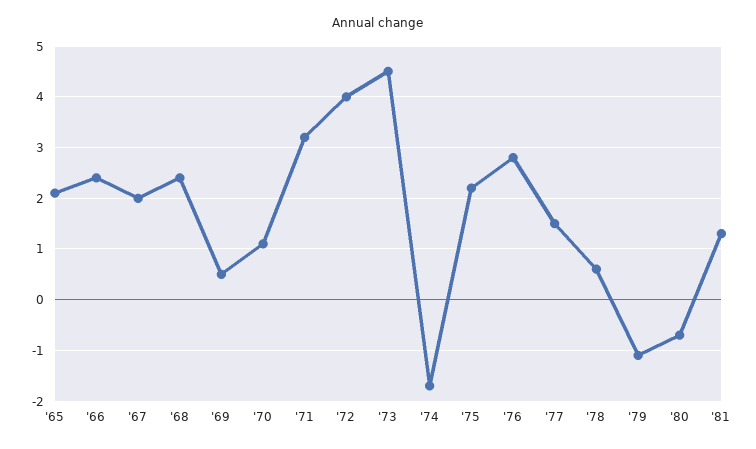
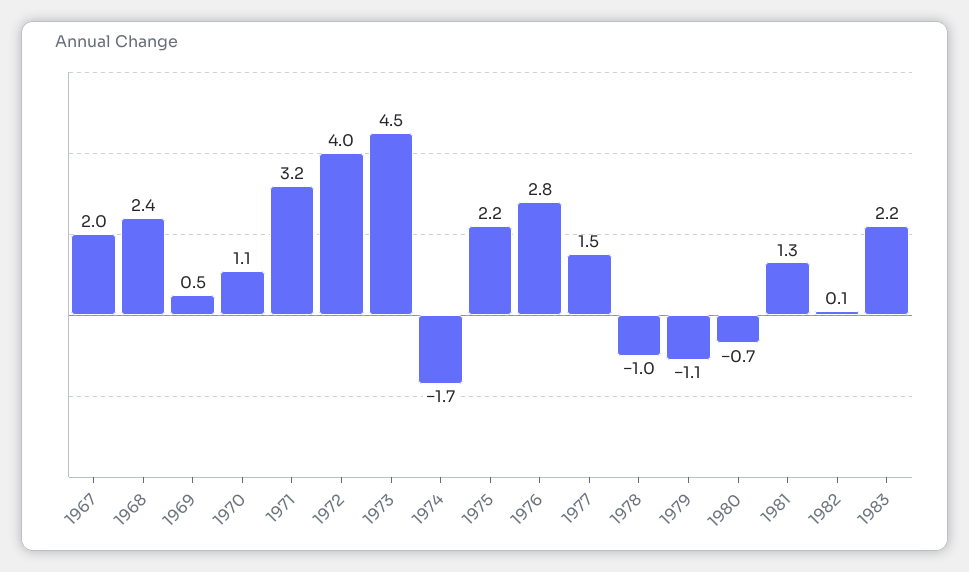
'65: 2 -> none
'66: 2.5 -> none
'78: 0.5 -> -1
1982: none -> 0.1
1983: none -> 2.2

